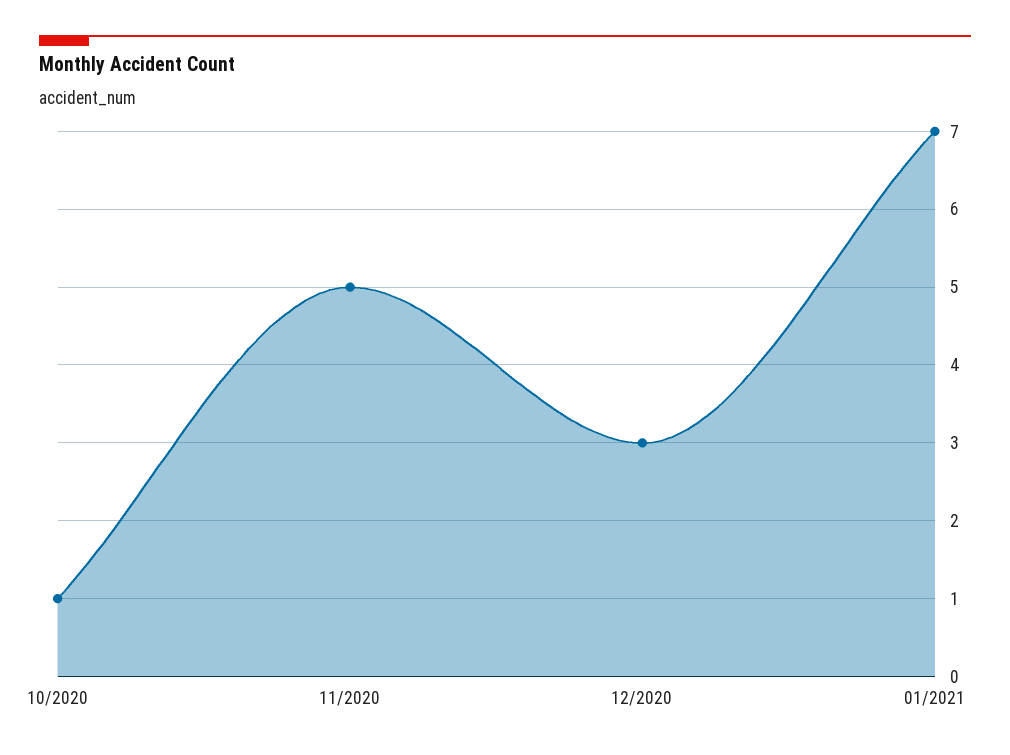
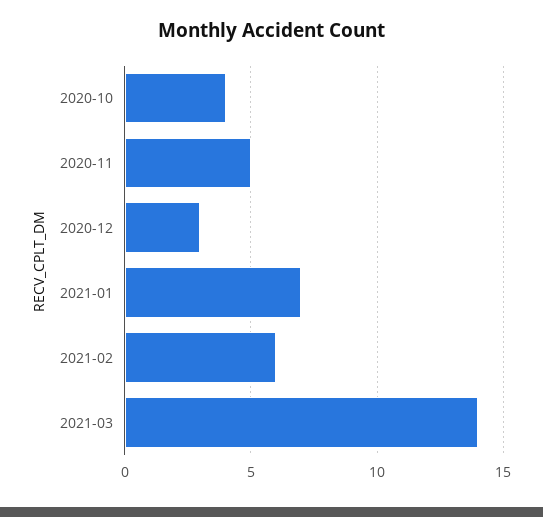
10/2020: 1 -> 4
2021-02: none -> 6
2021-03: none -> 14

